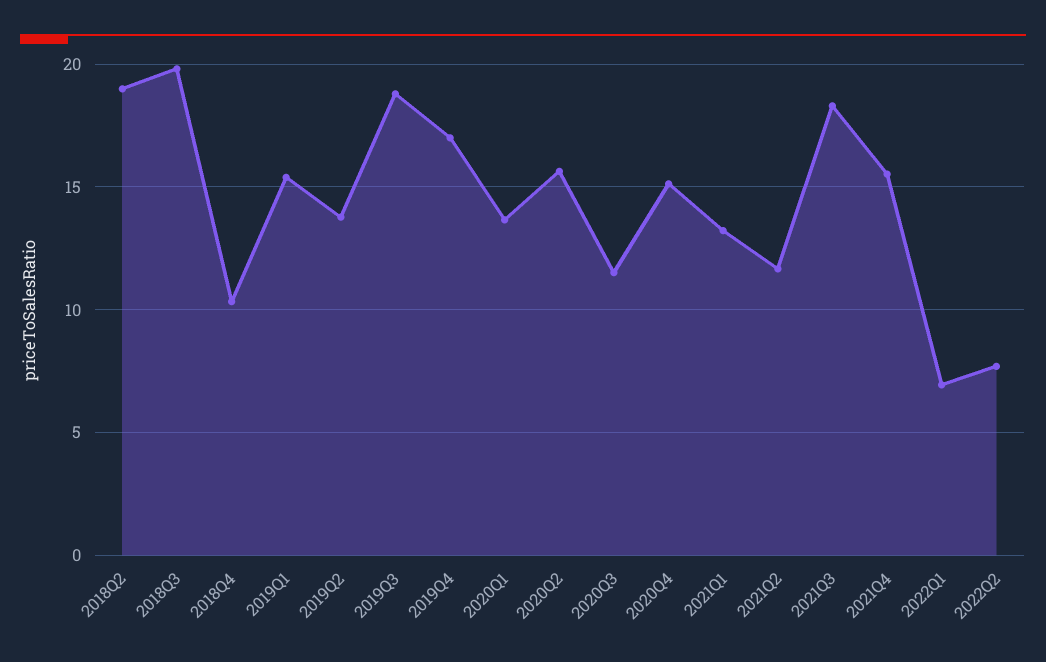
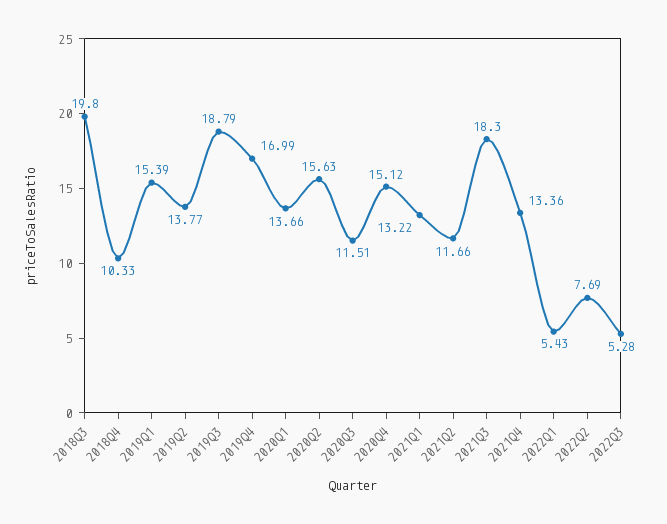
2018Q2: 19 -> none
2021Q4: 15.5 -> 13.36
2022Q1: 7 -> 5.43
2022Q3: none -> 5.28

